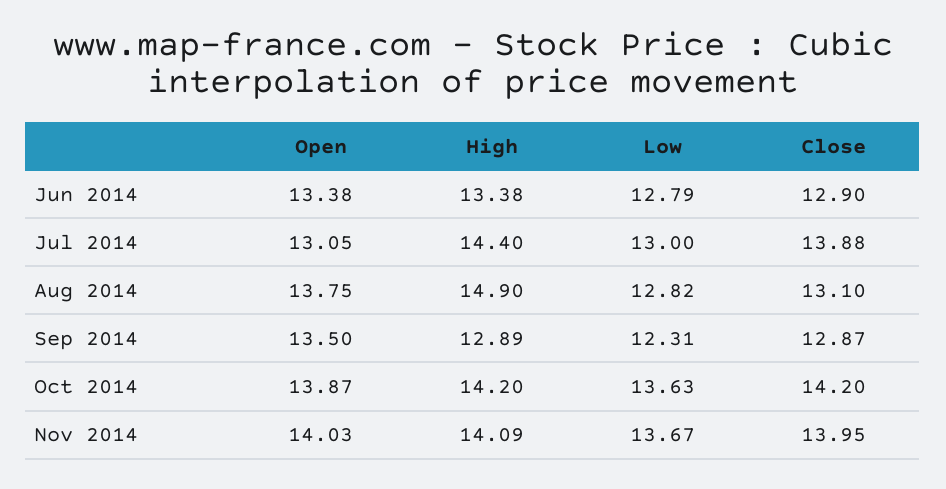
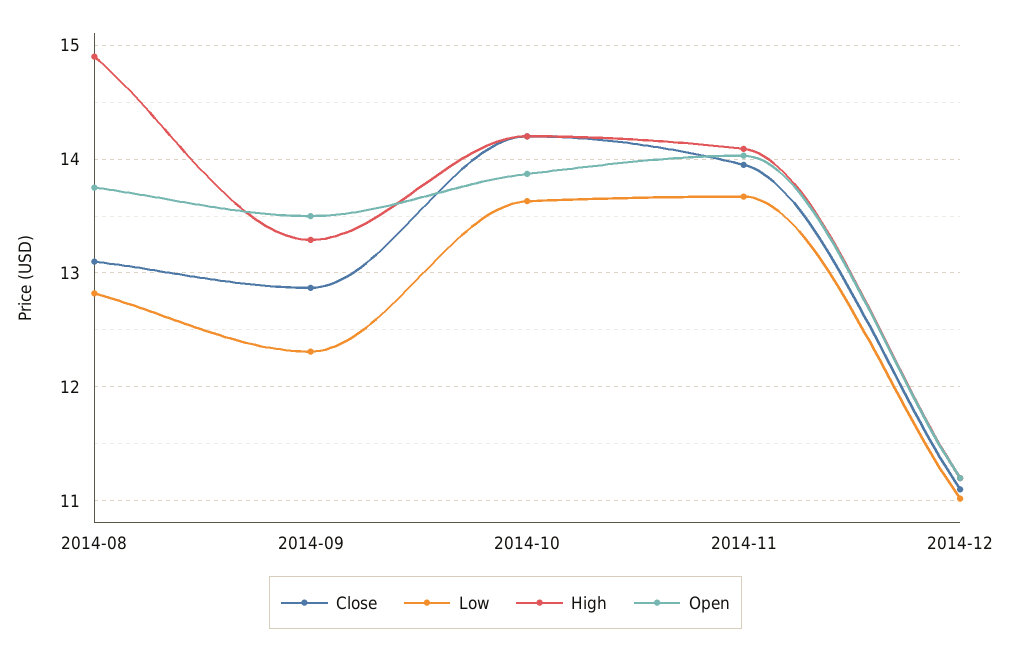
Open, Jun 2014: 13.38 -> none
High, Jun 2014: 13.38 -> none
Low, Jun 2014: 12.79 -> none
Close, Jun 2014: 12.9 -> none
Open, Jul 2014: 13.05 -> none
High, Jul 2014: 14.4 -> none
Low, Jul 2014: 13 -> none
Close, Jul 2014: 13.88 -> none
High, Sep 2014: 12.89 -> 13.3
Close, 2014-12: none -> 11.1
Low, 2014-12: none -> 11
High, 2014-12: none -> 11.2
Open, 2014-12: none -> 11.2

